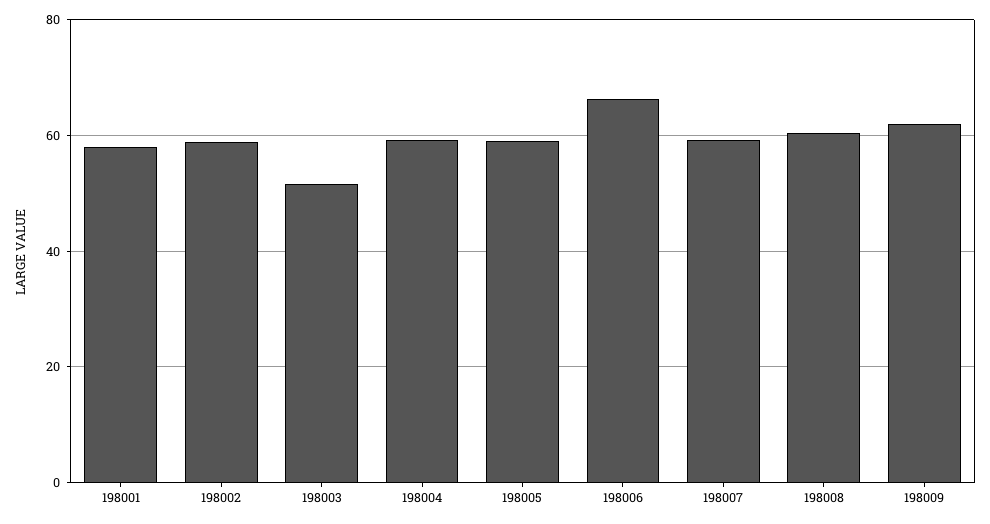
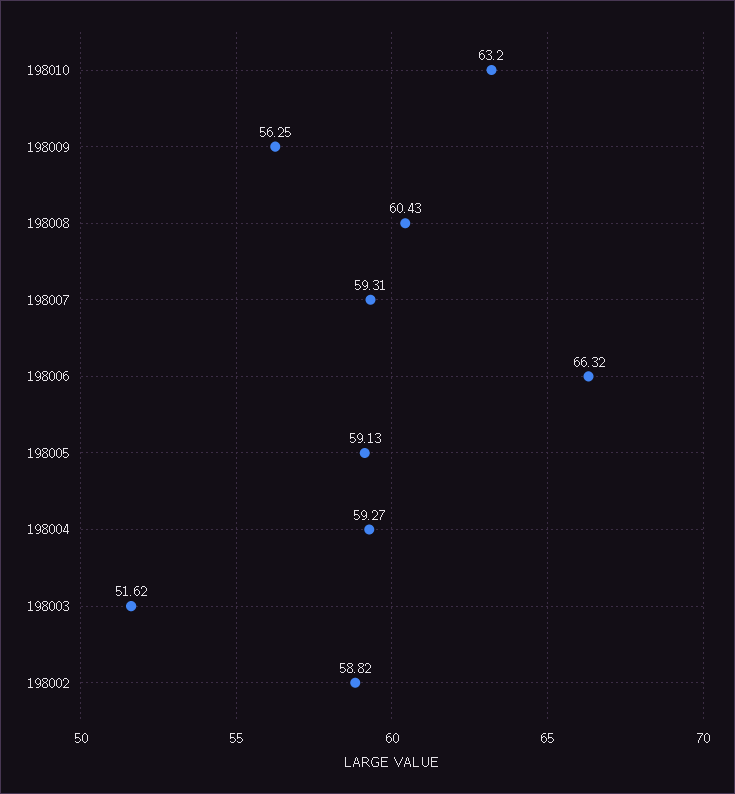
198001: 58 -> none
198009: 62 -> 56.25
198010: none -> 63.2

